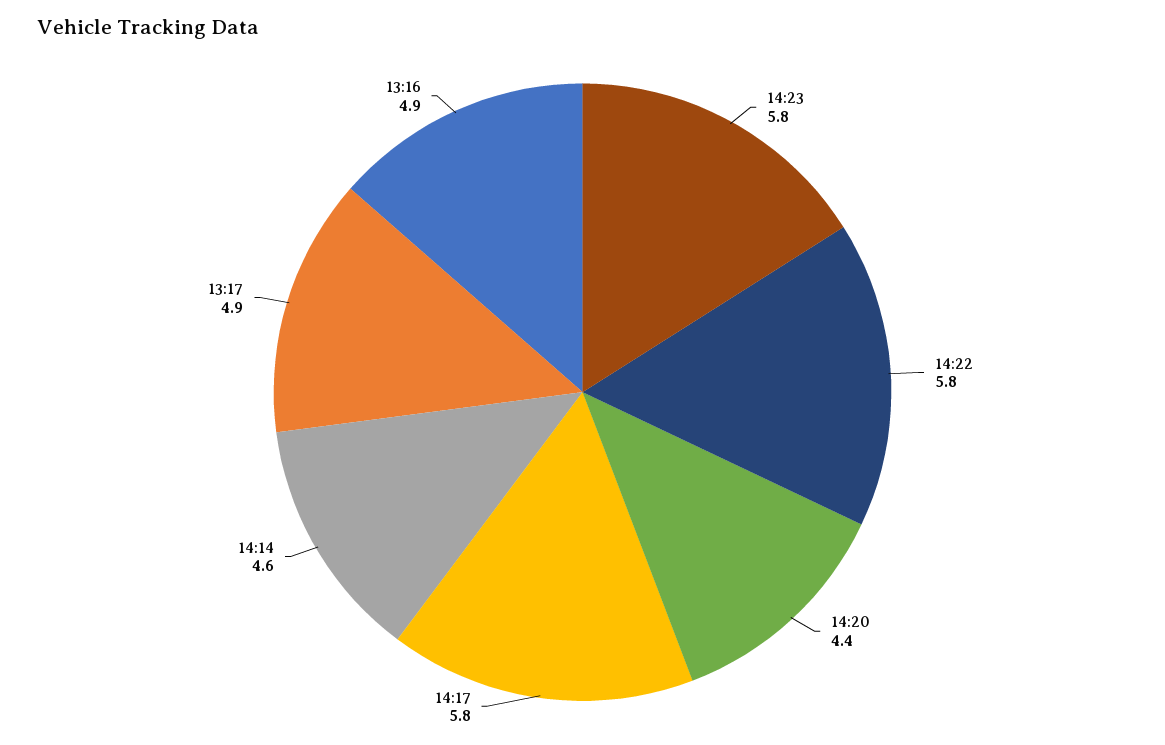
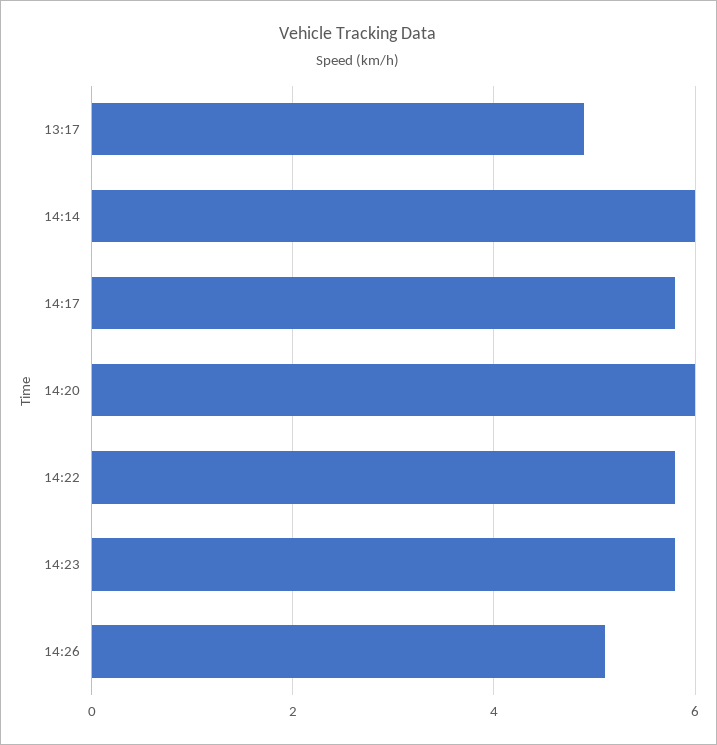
14:20: 4.4 -> 6
14:14: 4.6 -> 6
13:16: 4.9 -> none
14:26: none -> 5

